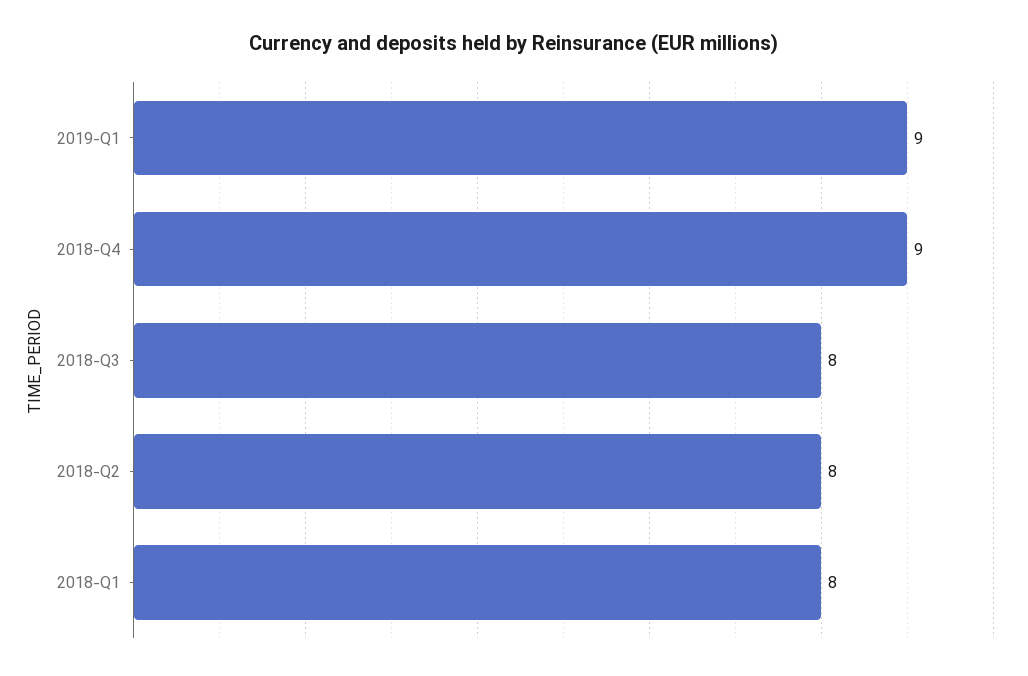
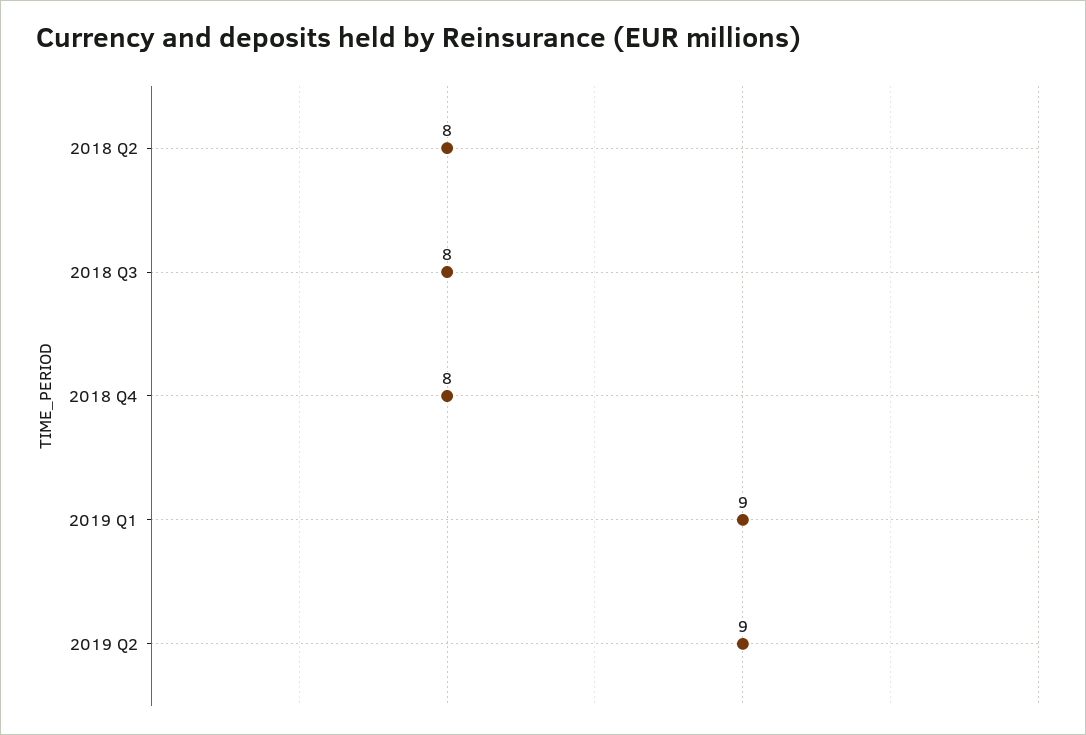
2018-Q4: 9 -> 8
2018-Q1: 8 -> none
2019 Q2: none -> 9

